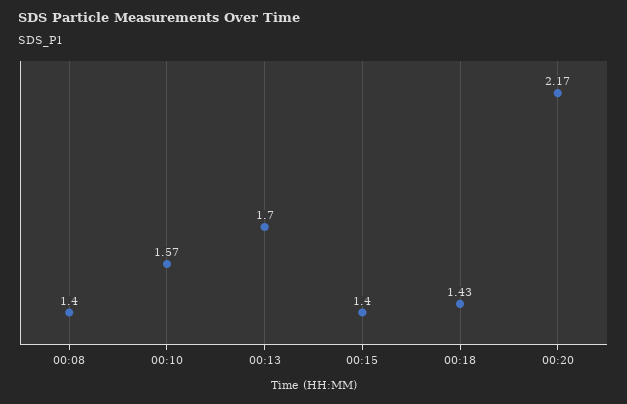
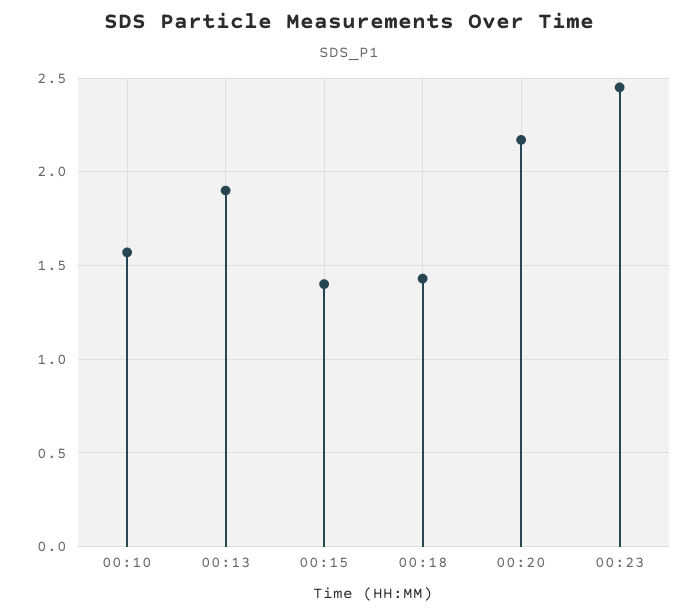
00:08: 1.4 -> none
00:13: 1.7 -> 1.9
00:23: none -> 2.45

